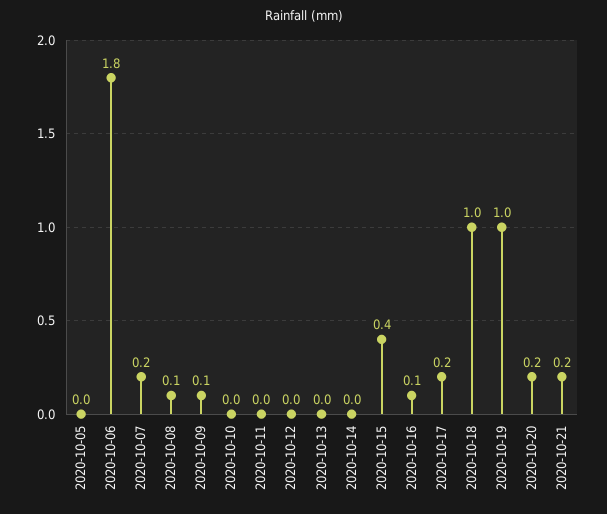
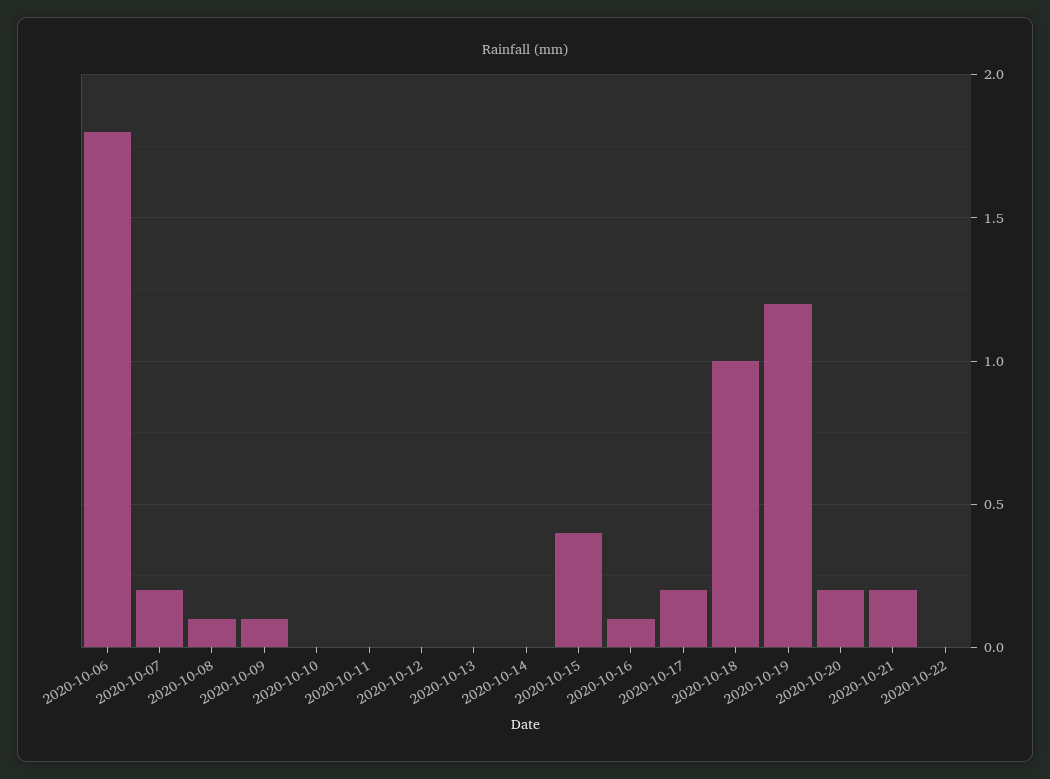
2020-10-05: 0 -> none
2020-10-19: 1 -> 1.2
2020-10-22: none -> 0

